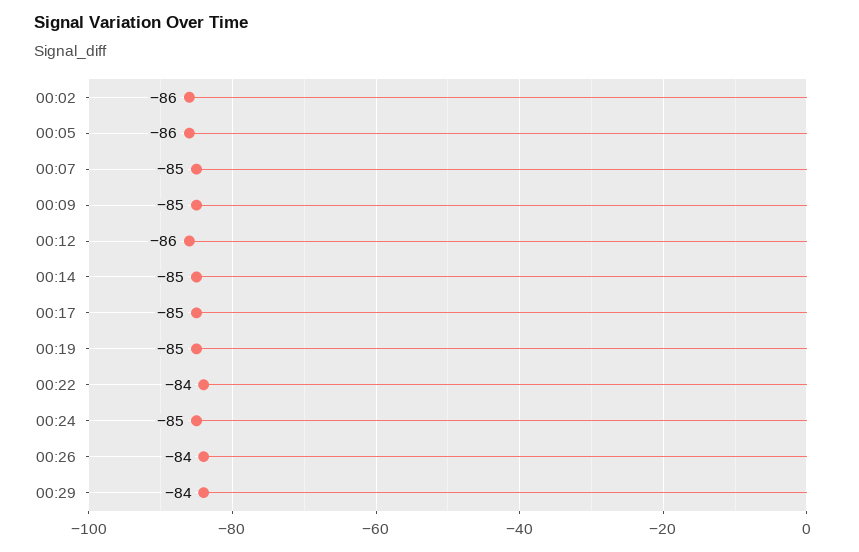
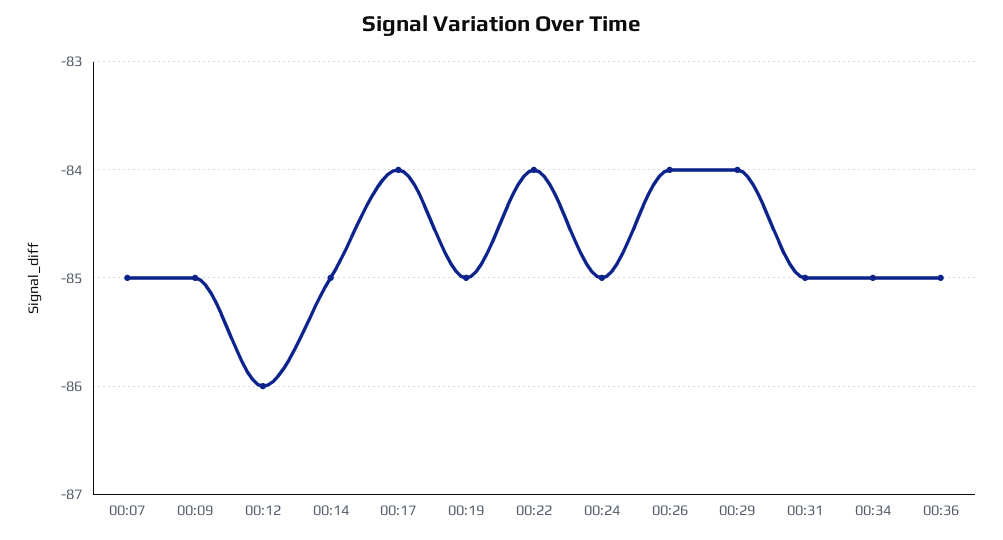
00:02: -86 -> none
00:05: -86 -> none
00:17: -85 -> -84
00:31: none -> -85
00:34: none -> -85
00:36: none -> -85

